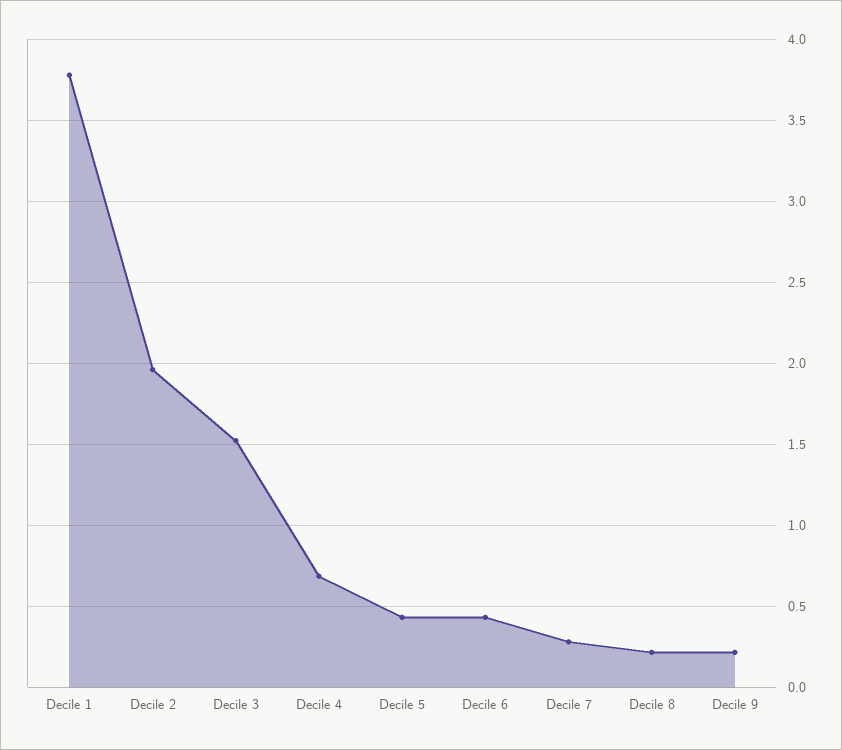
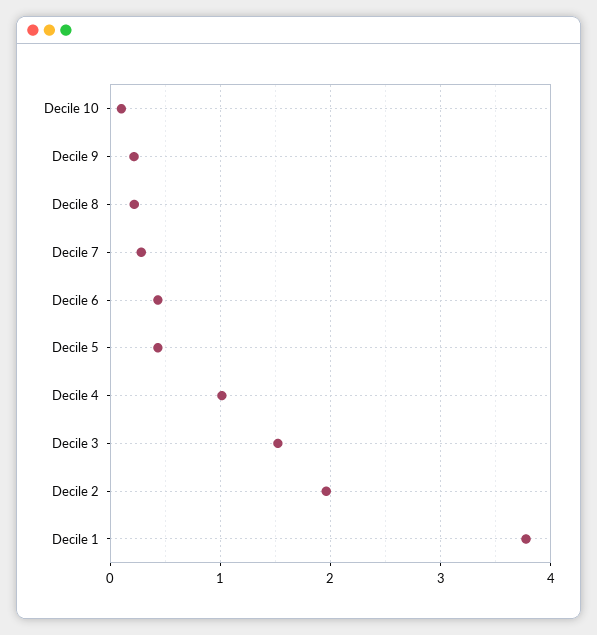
Decile 4: 0.7 -> 1
Decile 10: none -> 0.1

